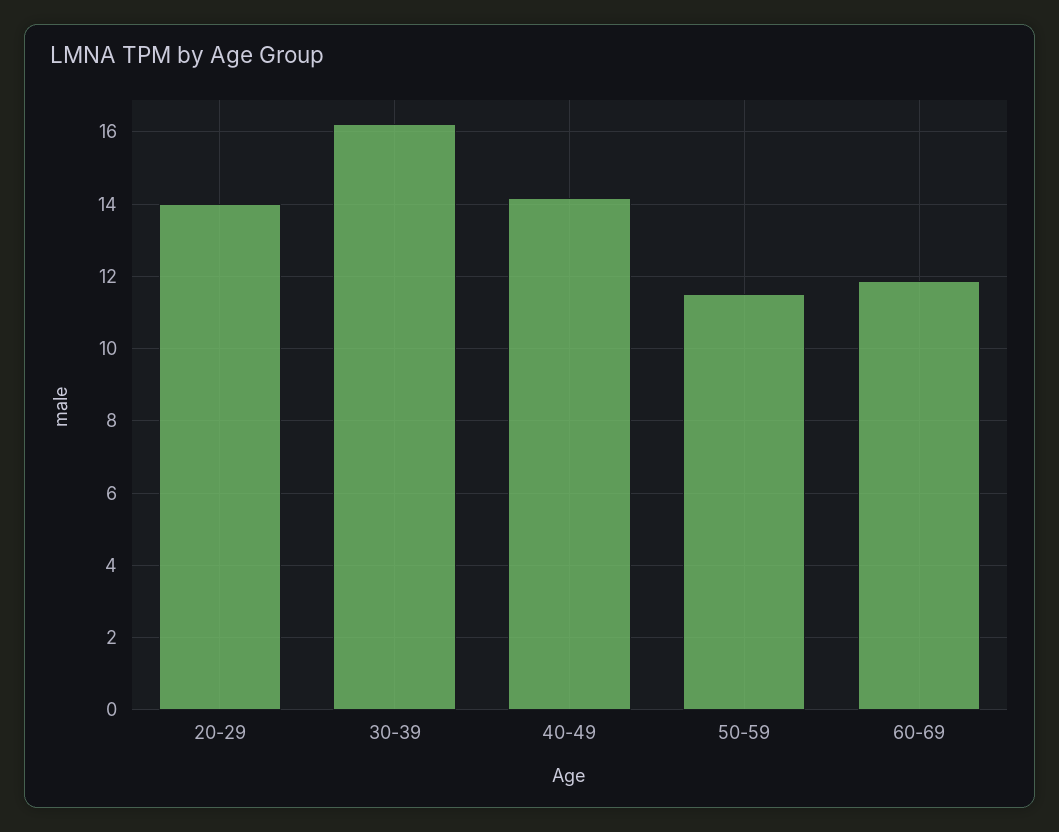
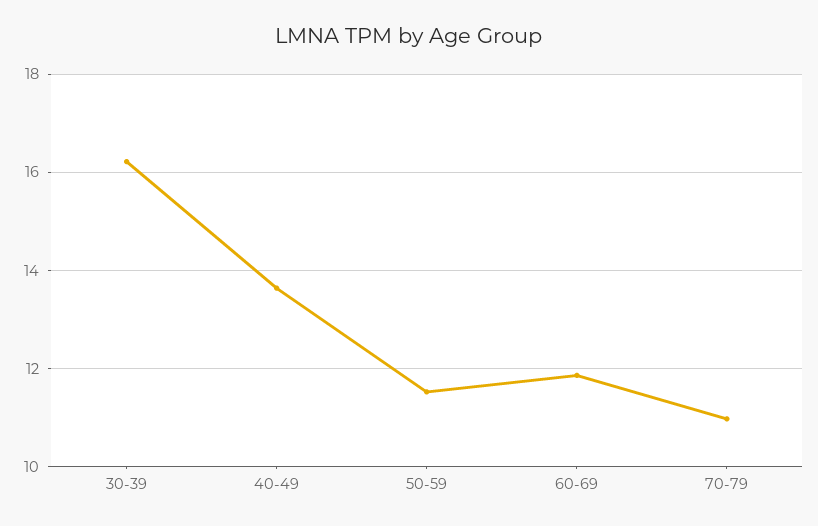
20-29: 14 -> none
40-49: 14.2 -> 13.6
70-79: none -> 11

